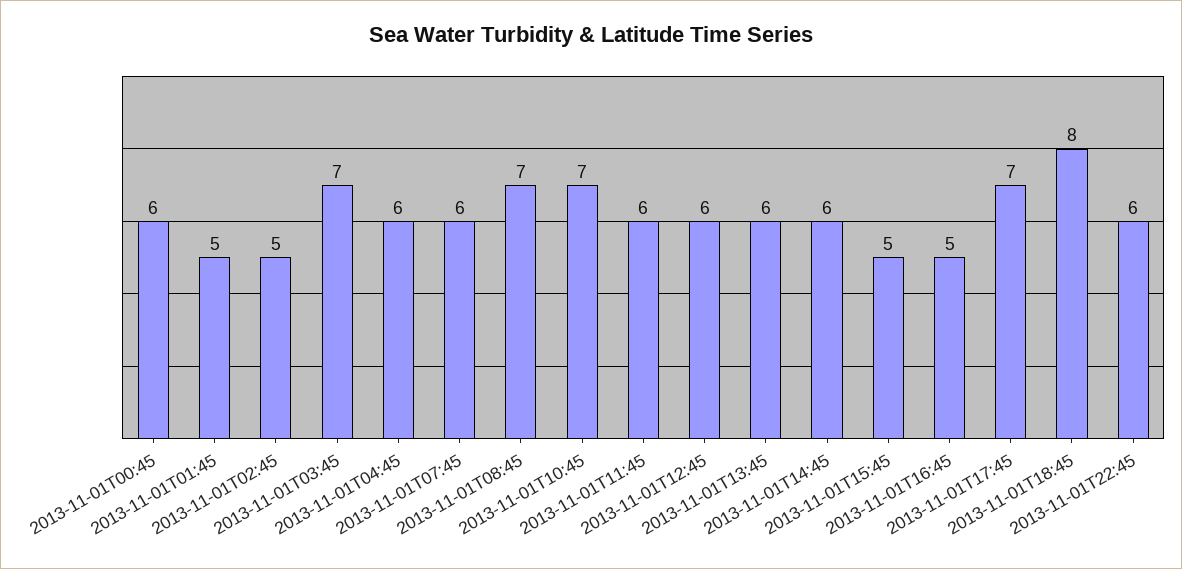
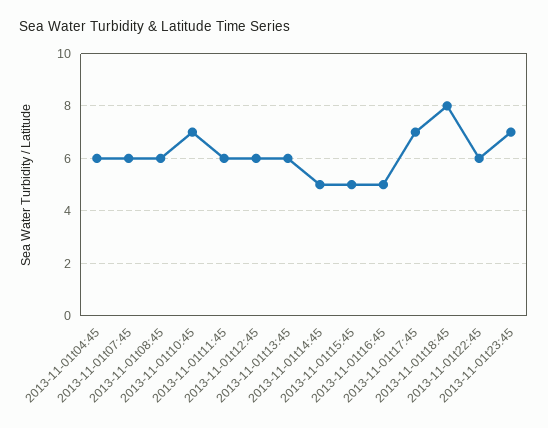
2013-11-01T00:45: 6 -> none
2013-11-01T01:45: 5 -> none
2013-11-01T02:45: 5 -> none
2013-11-01T03:45: 7 -> none
2013-11-01T08:45: 7 -> 6
2013-11-01T14:45: 6 -> 5
2013-11-01t23:45: none -> 7

